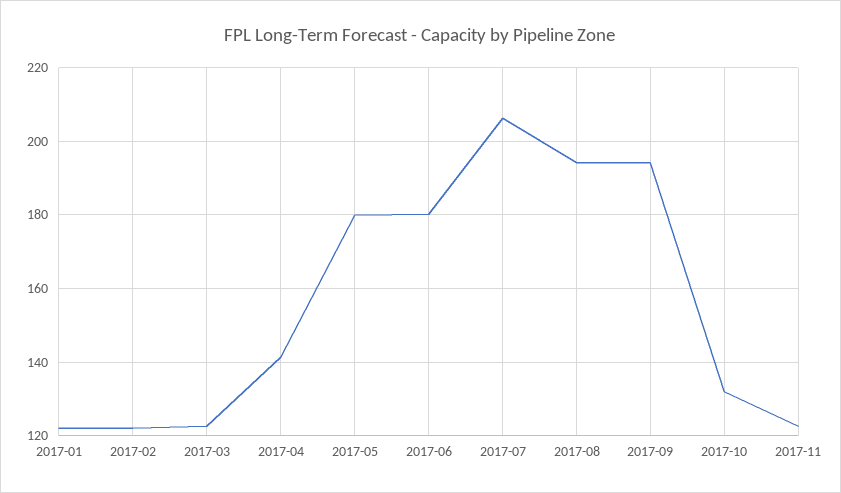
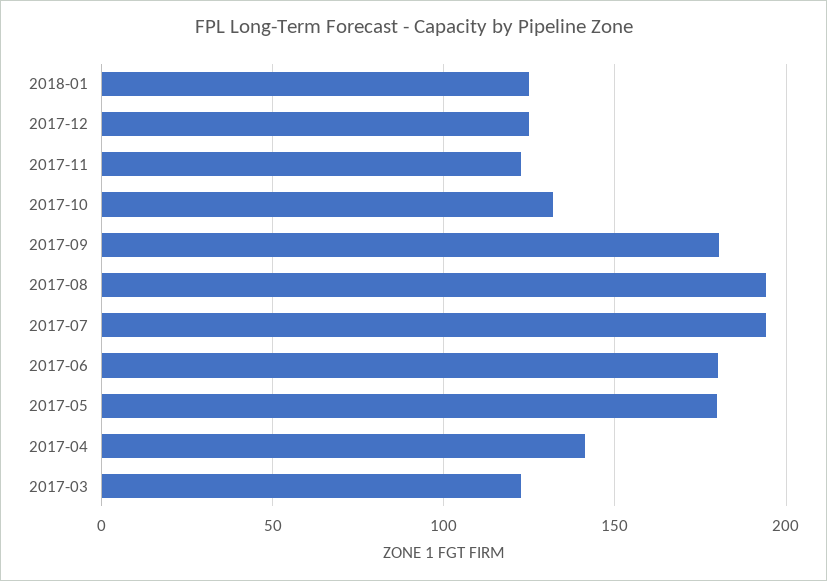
2017-01: 122 -> none
2017-02: 122 -> none
2017-07: 206 -> 195
2017-09: 194 -> 180
2018-01: none -> 125
2017-12: none -> 125

